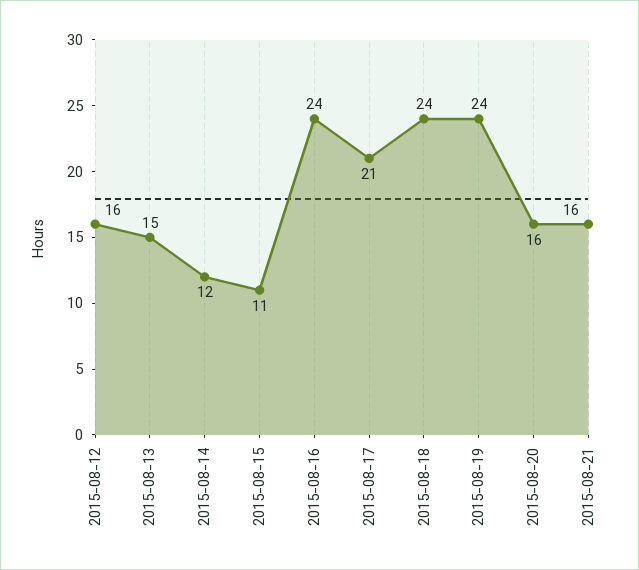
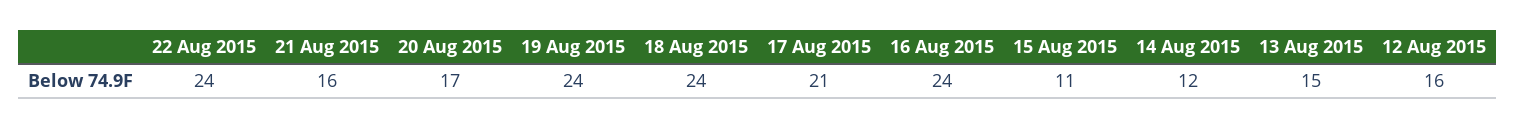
2015-08-20: 16 -> 17
22 Aug 2015: none -> 24

